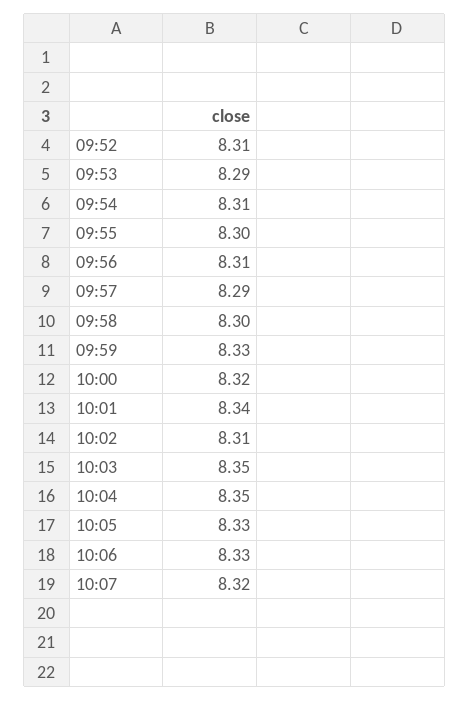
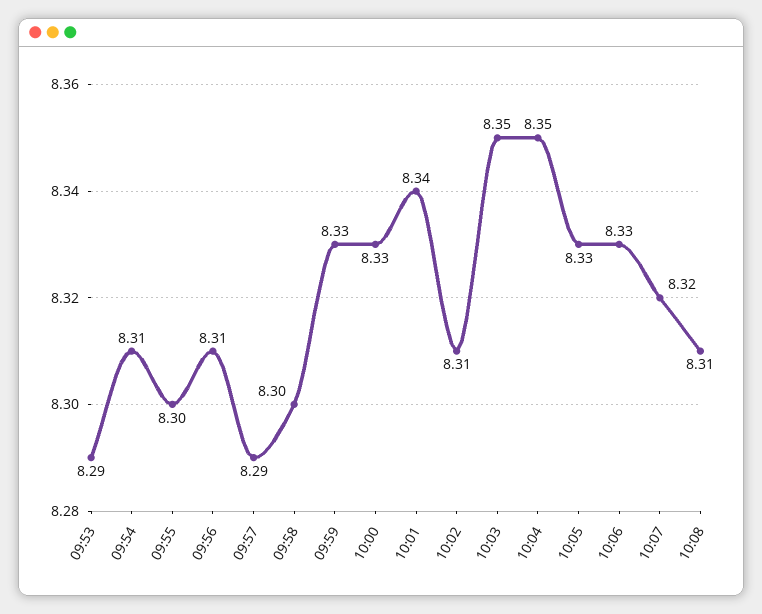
09:52: 8.31 -> none
10:00: 8.32 -> 8.33
10:08: none -> 8.31

